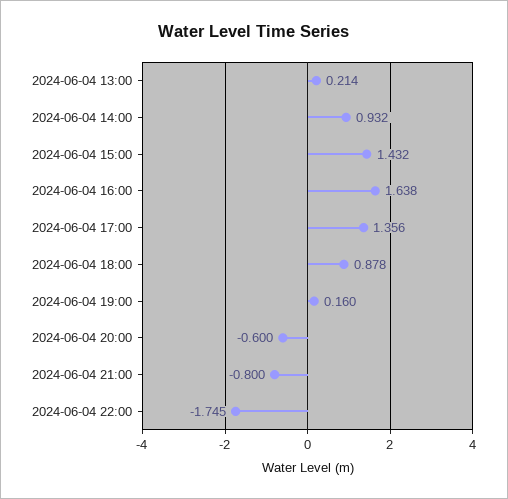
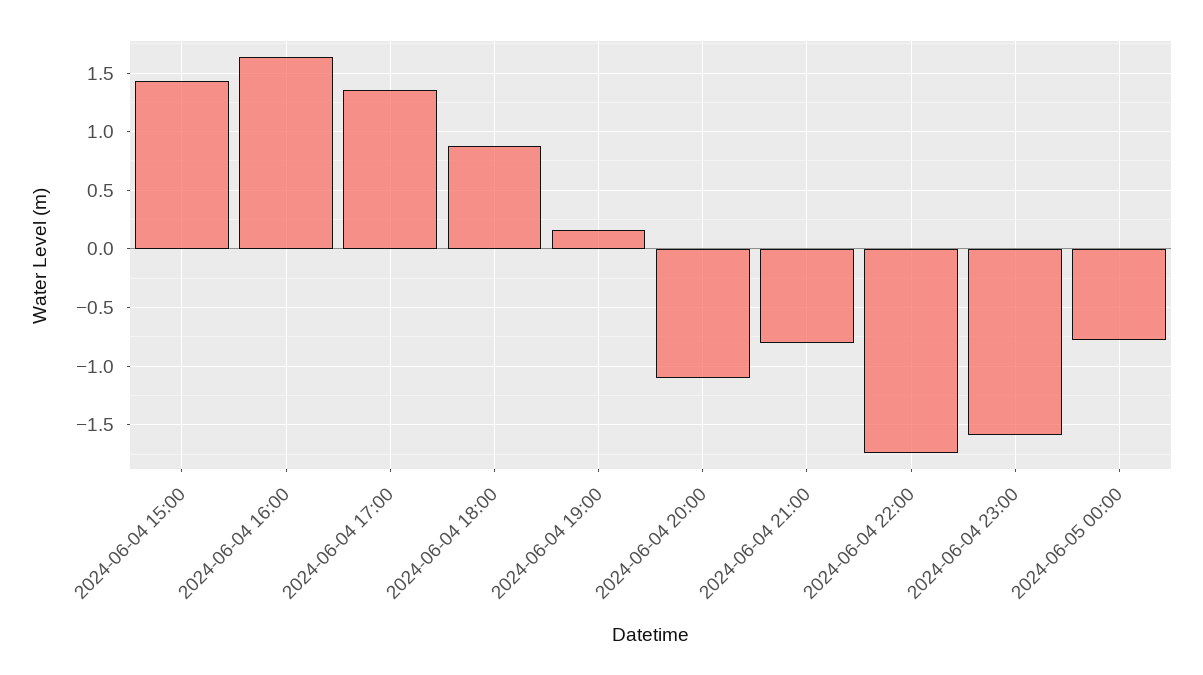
2024-06-04 13:00: 0.214 -> none
2024-06-04 14:00: 0.932 -> none
2024-06-04 20:00: -0.6 -> -1.1
2024-06-04 23:00: none -> -1.6
2024-06-05 00:00: none -> -0.8

